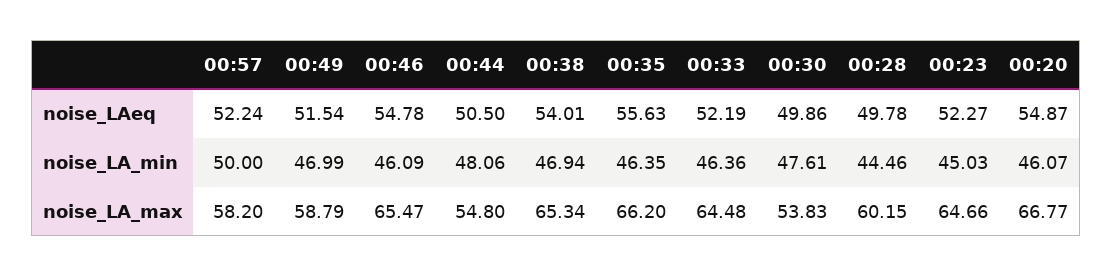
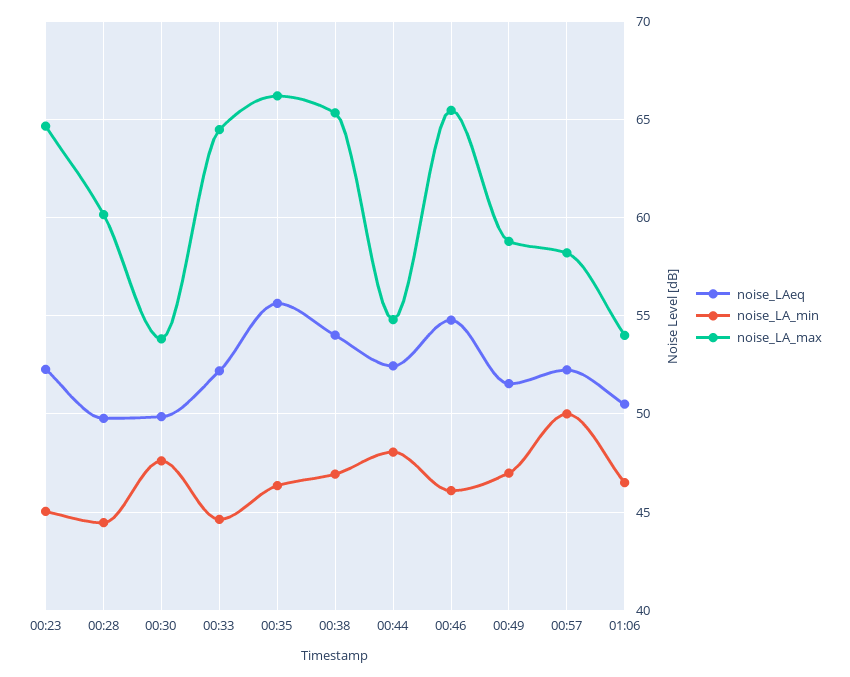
noise_LAeq, 00:44: 50.5 -> 52.5
noise_LAeq, 00:20: 54.87 -> none
noise_LA_min, 00:33: 46.36 -> 44.5
noise_LA_min, 00:20: 46.07 -> none
noise_LA_max, 00:20: 66.77 -> none
noise_LAeq, 01:06: none -> 50.5
noise_LA_min, 01:06: none -> 46.5
noise_LA_max, 01:06: none -> 54

